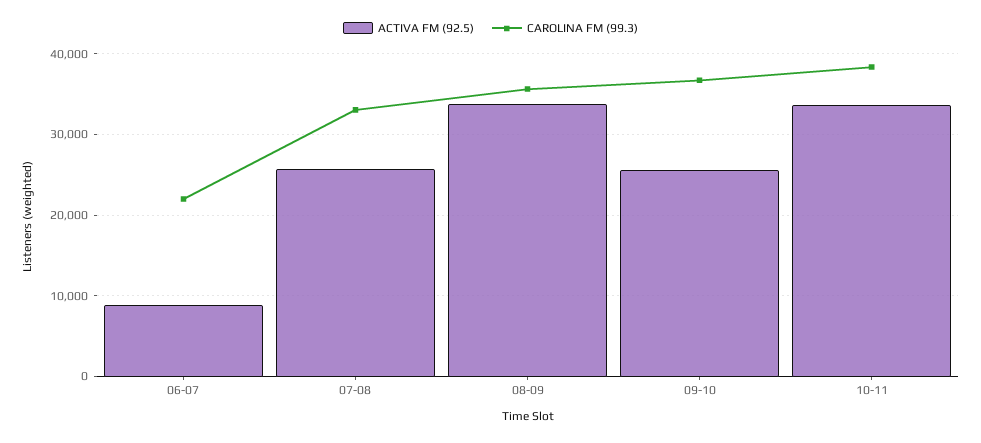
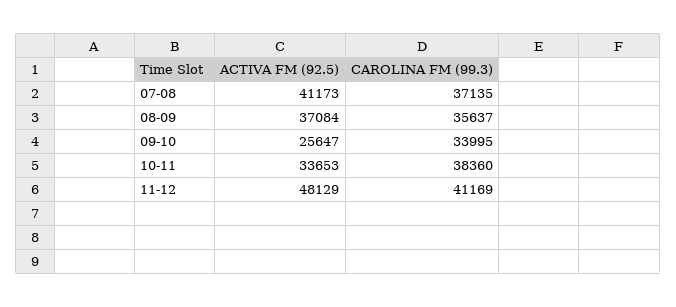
ACTIVA FM (92.5), 06-07: 9000 -> none
CAROLINA FM (99.3), 06-07: 22000 -> none
ACTIVA FM (92.5), 07-08: 26000 -> 41173
CAROLINA FM (99.3), 07-08: 33000 -> 37135
ACTIVA FM (92.5), 08-09: 34000 -> 37084
CAROLINA FM (99.3), 09-10: 37000 -> 33995
ACTIVA FM (92.5), 11-12: none -> 48129
CAROLINA FM (99.3), 11-12: none -> 41169

